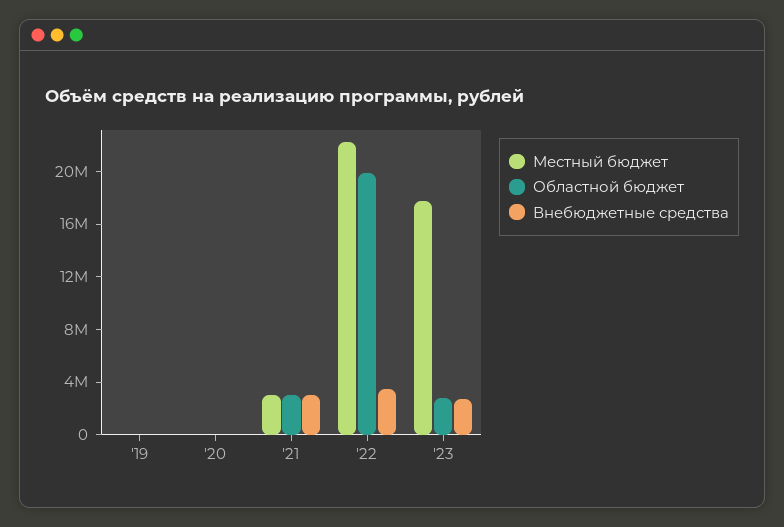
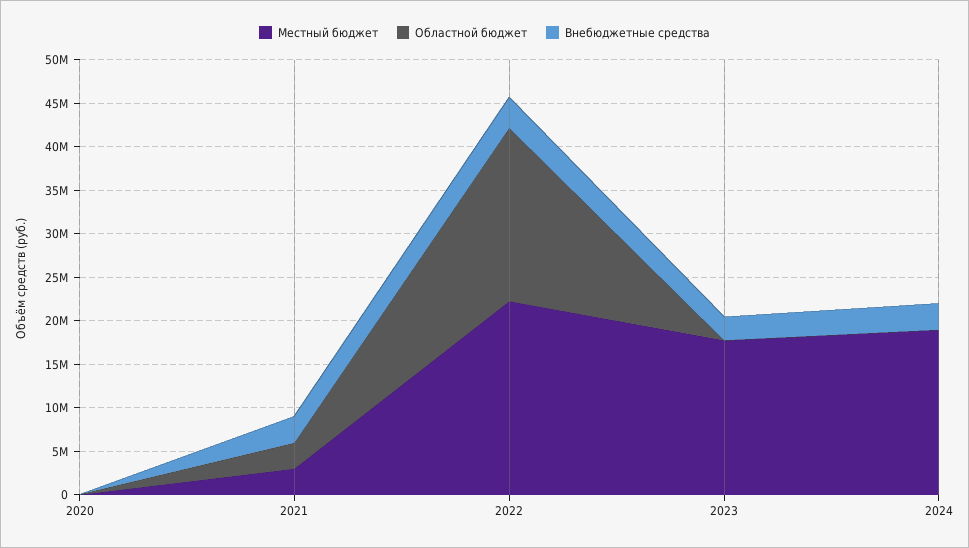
Местный бюджет, '19: 0 -> none
Областной бюджет, '19: 0 -> none
Внебюджетные средства, '19: 0 -> none
Областной бюджет, '23: 3000000 -> 0
Местный бюджет, 2024: none -> 19000000
Областной бюджет, 2024: none -> 0
Внебюджетные средства, 2024: none -> 3000000

